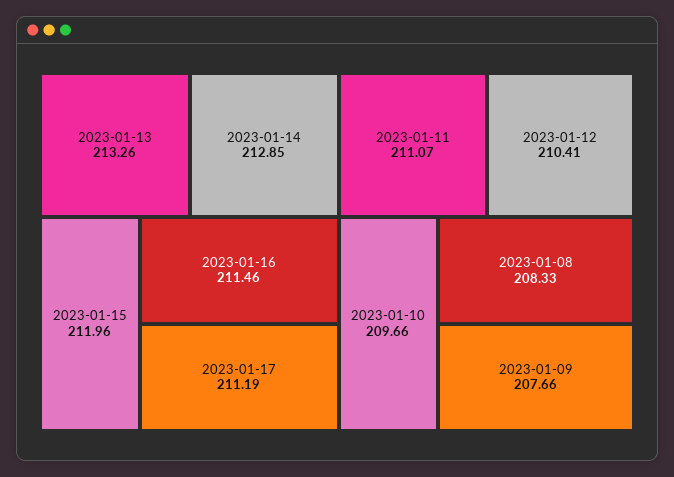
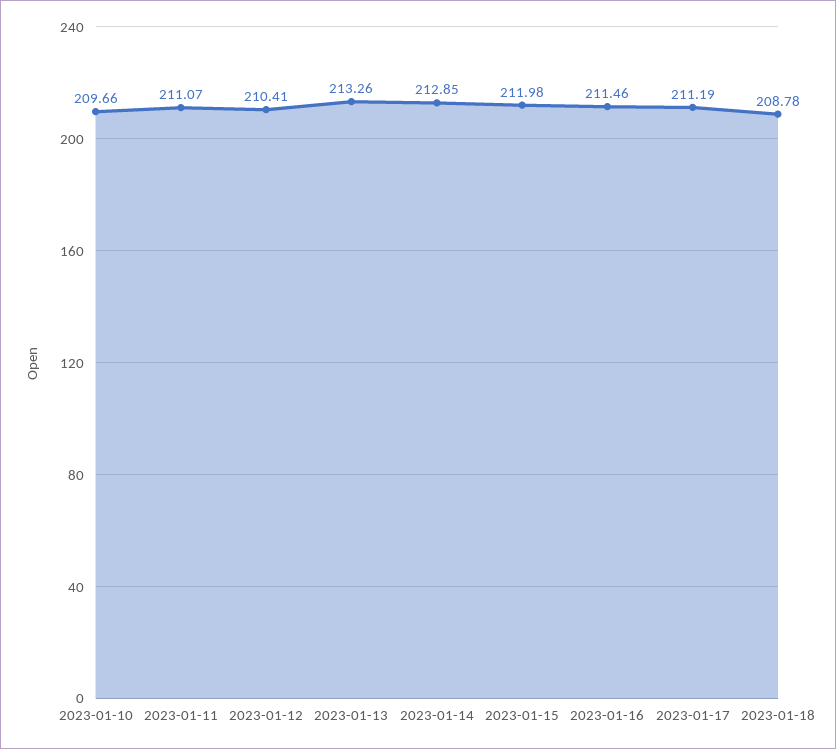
2023-01-15: 211.96 -> 211.98
2023-01-08: 208.33 -> none
2023-01-09: 207.66 -> none
2023-01-18: none -> 208.78

